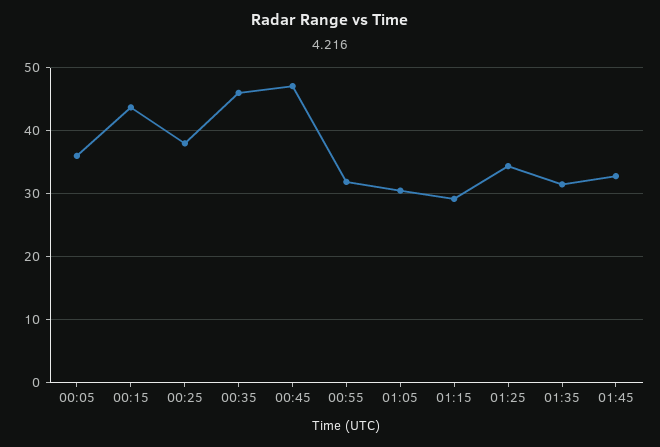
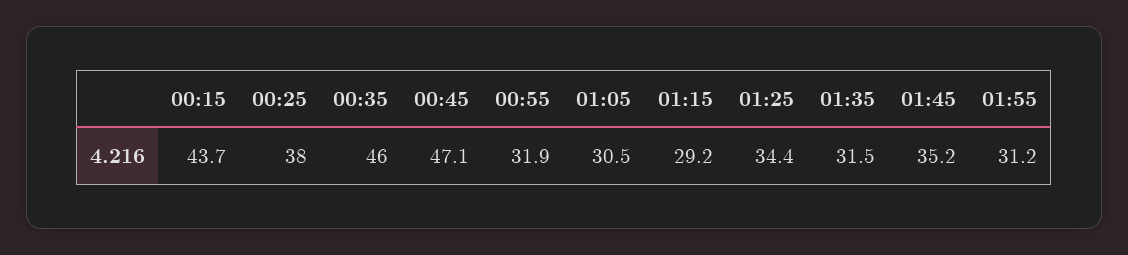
00:05: 36 -> none
01:45: 33 -> 35.2
01:55: none -> 31.2

